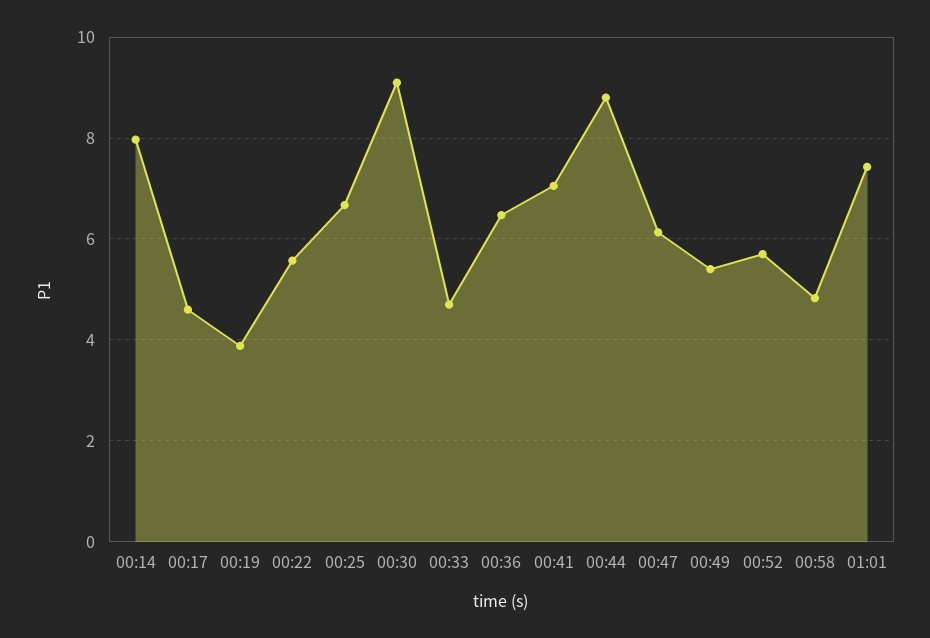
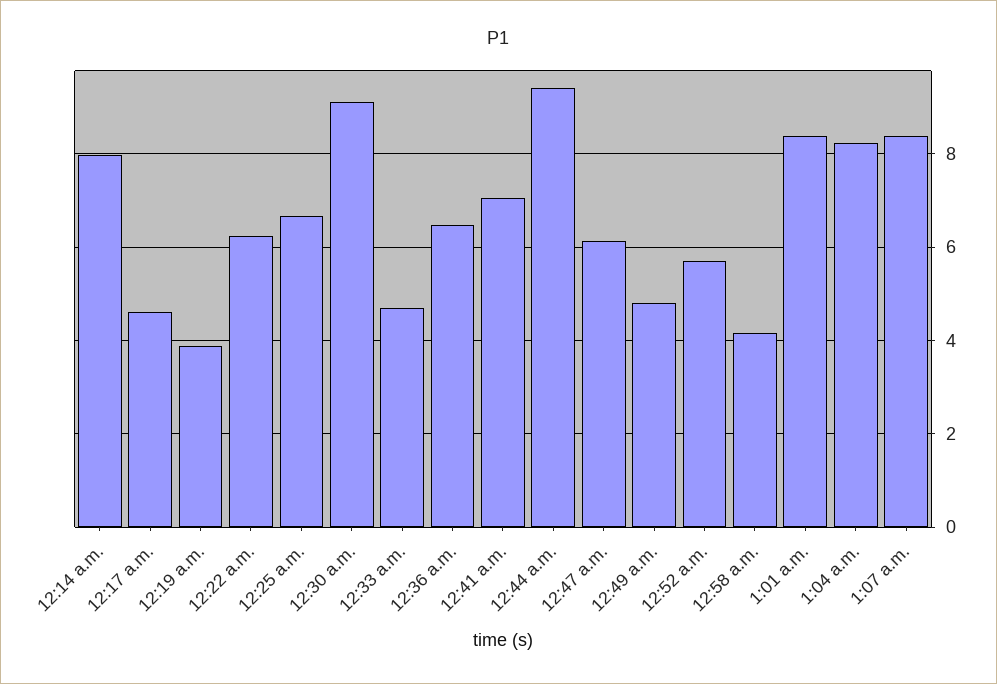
00:22: 5.6 -> 6.2
00:44: 8.8 -> 9.4
00:49: 5.4 -> 4.8
00:58: 4.8 -> 4.2
01:01: 7.4 -> 8.4
1:04 a.m.: none -> 8.2
1:07 a.m.: none -> 8.4

